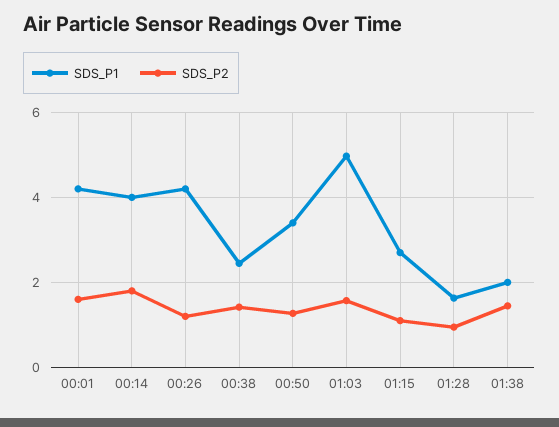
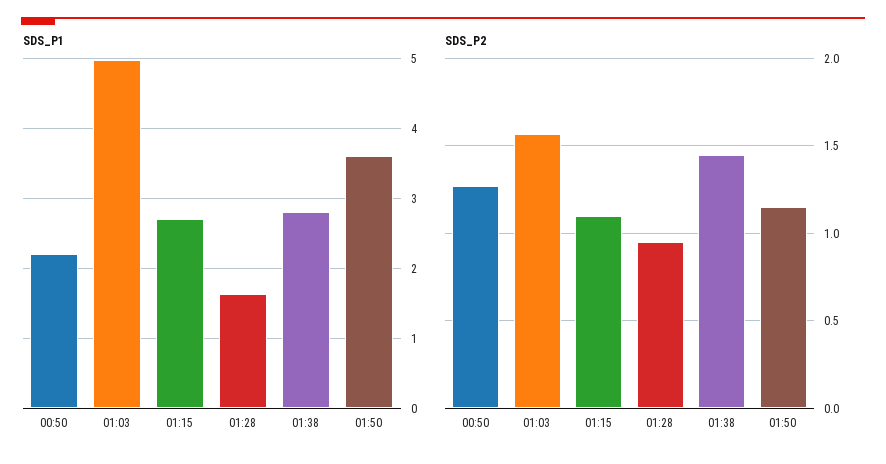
SDS_P1, 00:01: 4.2 -> none
SDS_P2, 00:01: 1.6 -> none
SDS_P1, 00:14: 4 -> none
SDS_P2, 00:14: 1.8 -> none
SDS_P1, 00:26: 4.2 -> none
SDS_P2, 00:26: 1.2 -> none
SDS_P1, 00:38: 2.4 -> none
SDS_P2, 00:38: 1.4 -> none
SDS_P1, 00:50: 3.4 -> 2.2
SDS_P1, 01:38: 2 -> 2.8
SDS_P1, 01:50: none -> 3.6
SDS_P2, 01:50: none -> 1.15

